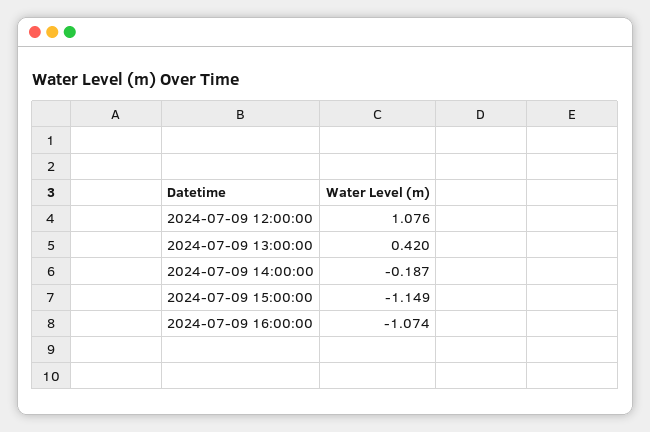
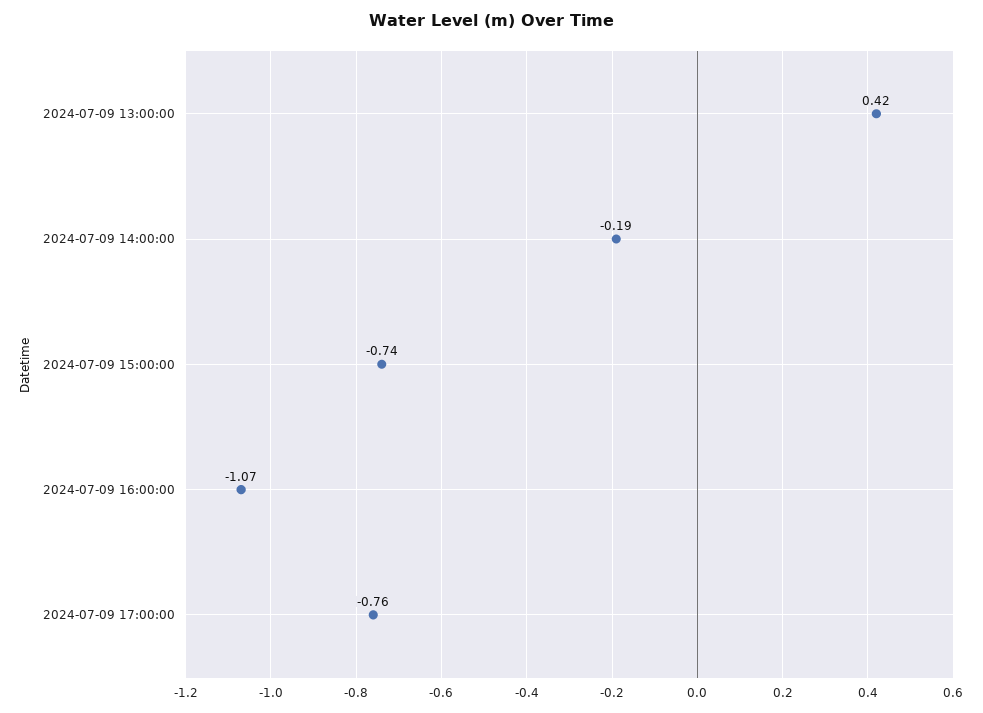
2024-07-09 12:00:00: 1.076 -> none
2024-07-09 15:00:00: -1.149 -> -0.74
2024-07-09 17:00:00: none -> -0.76

